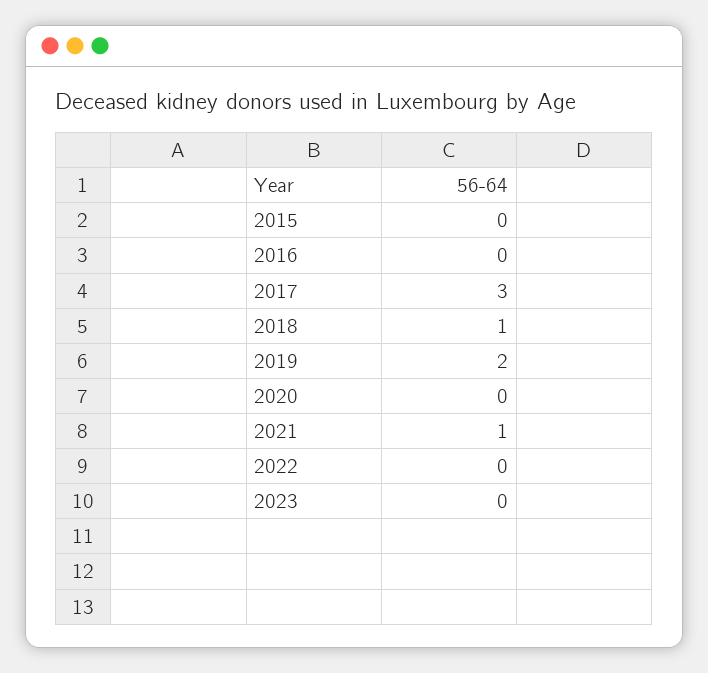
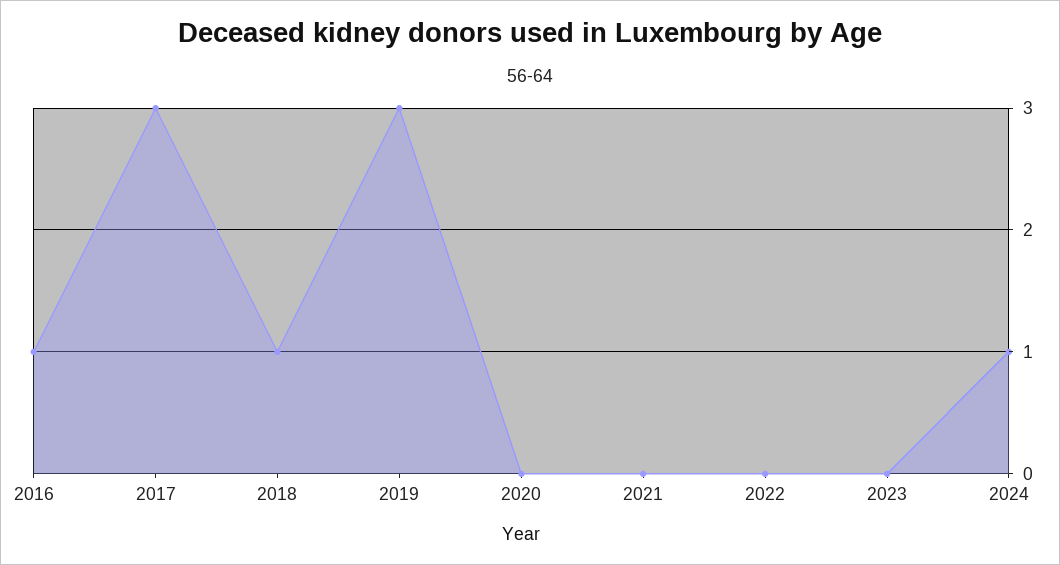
2015: 0 -> none
2016: 0 -> 1
2019: 2 -> 3
2021: 1 -> 0
2024: none -> 1

